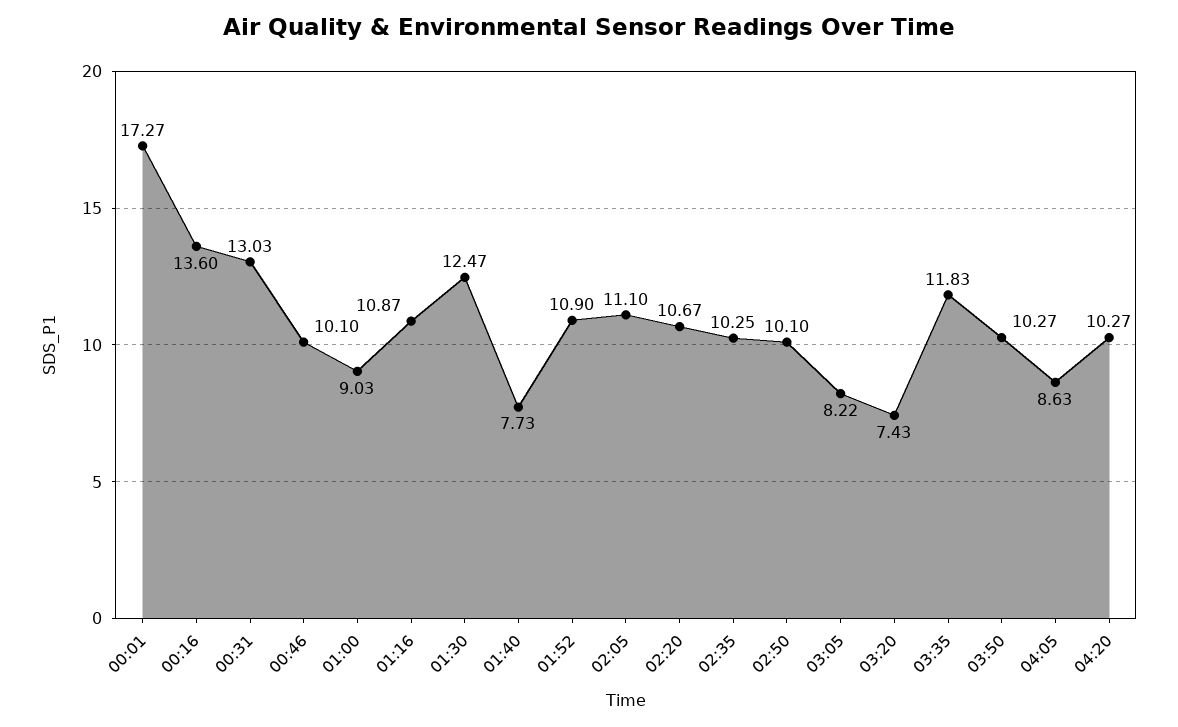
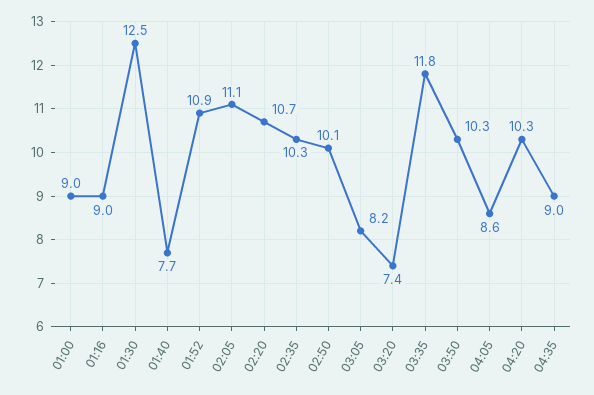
00:01: 17.27 -> none
00:16: 13.6 -> none
00:31: 13.03 -> none
00:46: 10.1 -> none
01:16: 10.87 -> 9
04:35: none -> 9

